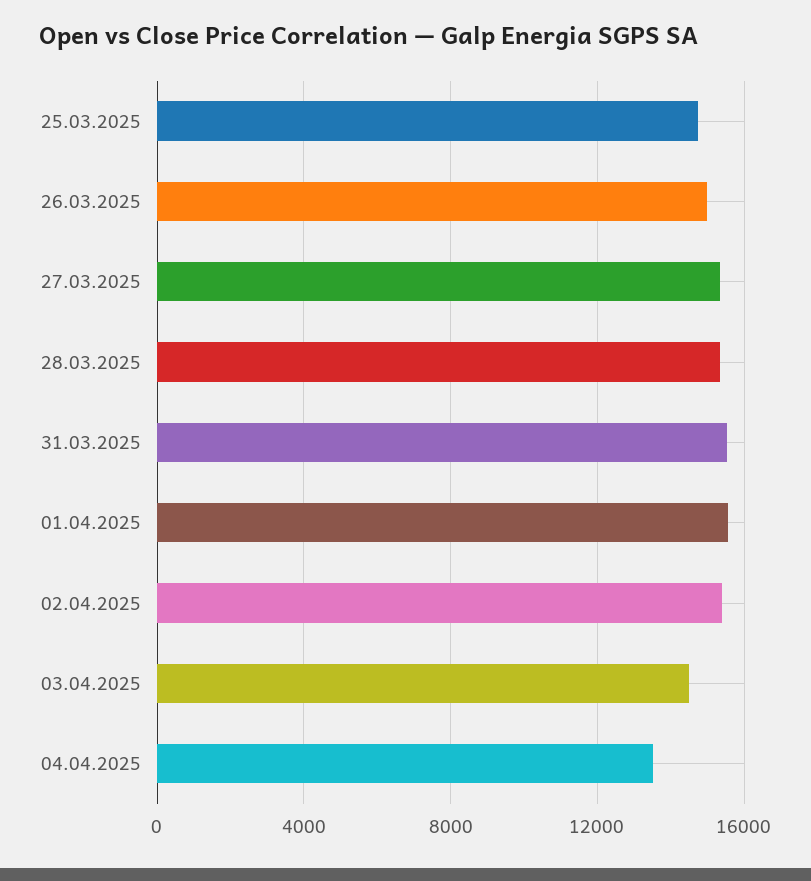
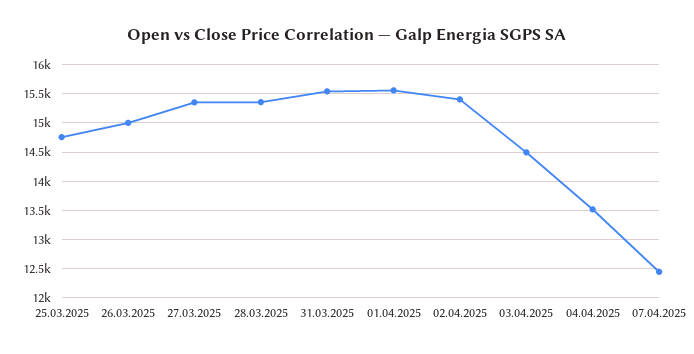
07.04.2025: none -> 12500

